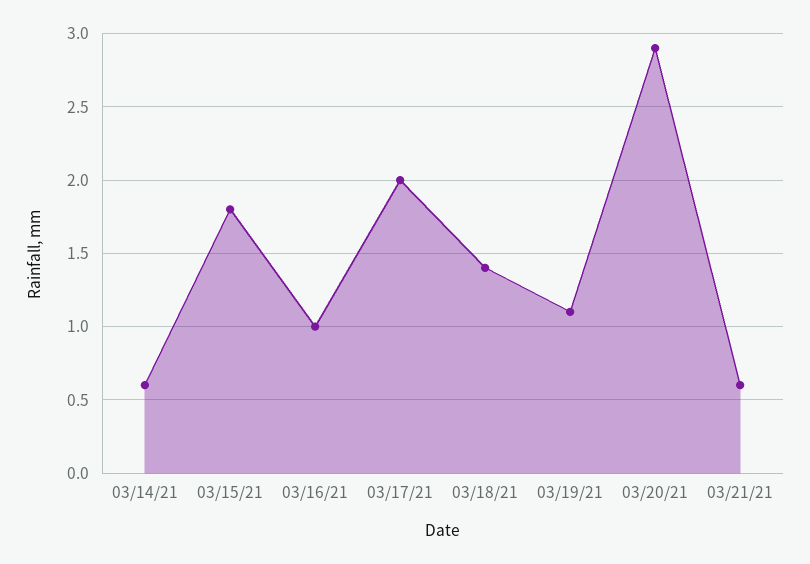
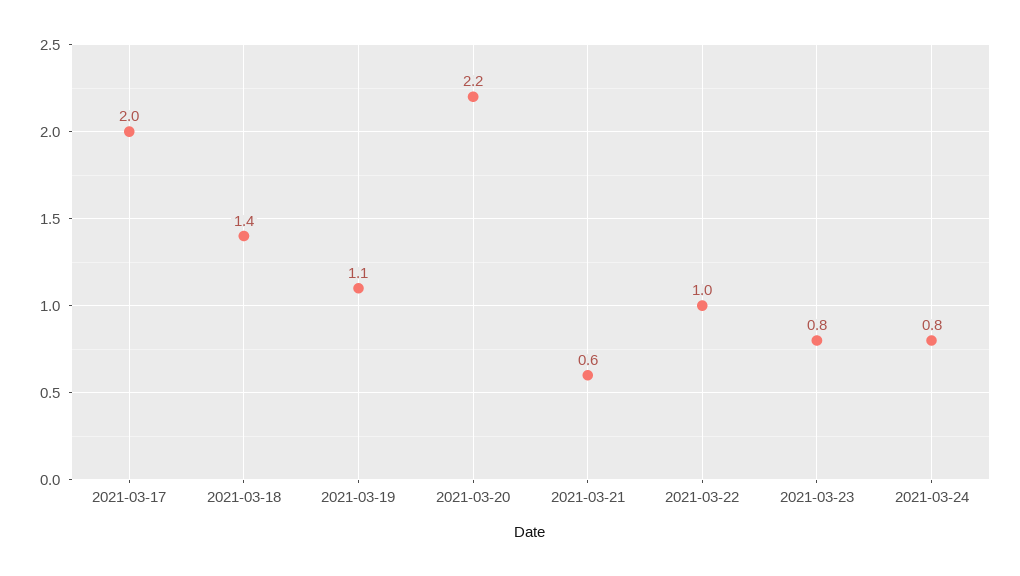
03/14/21: 0.6 -> none
03/15/21: 1.8 -> none
03/16/21: 1 -> none
03/20/21: 2.9 -> 2.2
2021-03-22: none -> 1
2021-03-23: none -> 0.8
2021-03-24: none -> 0.8

